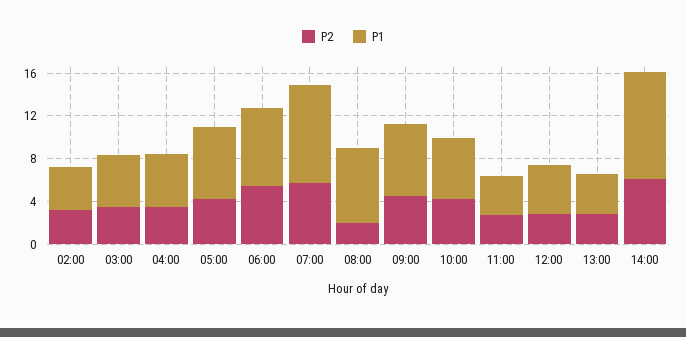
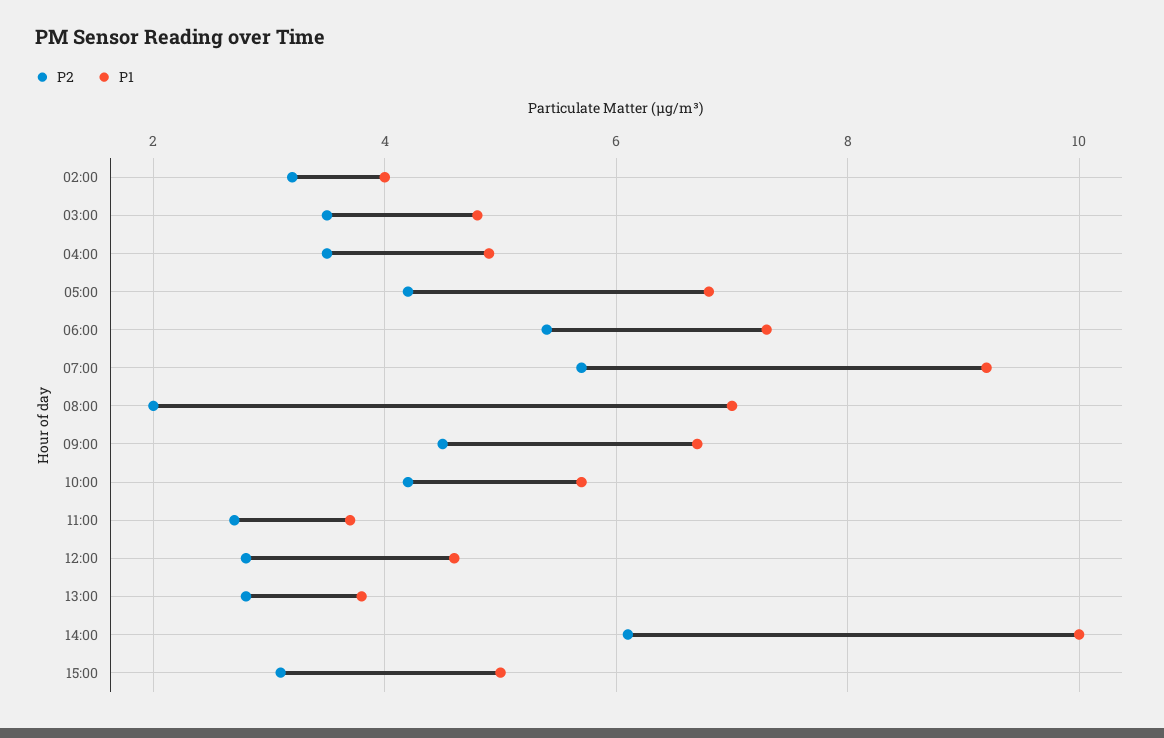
P2, 15:00: none -> 3
P1, 15:00: none -> 5

